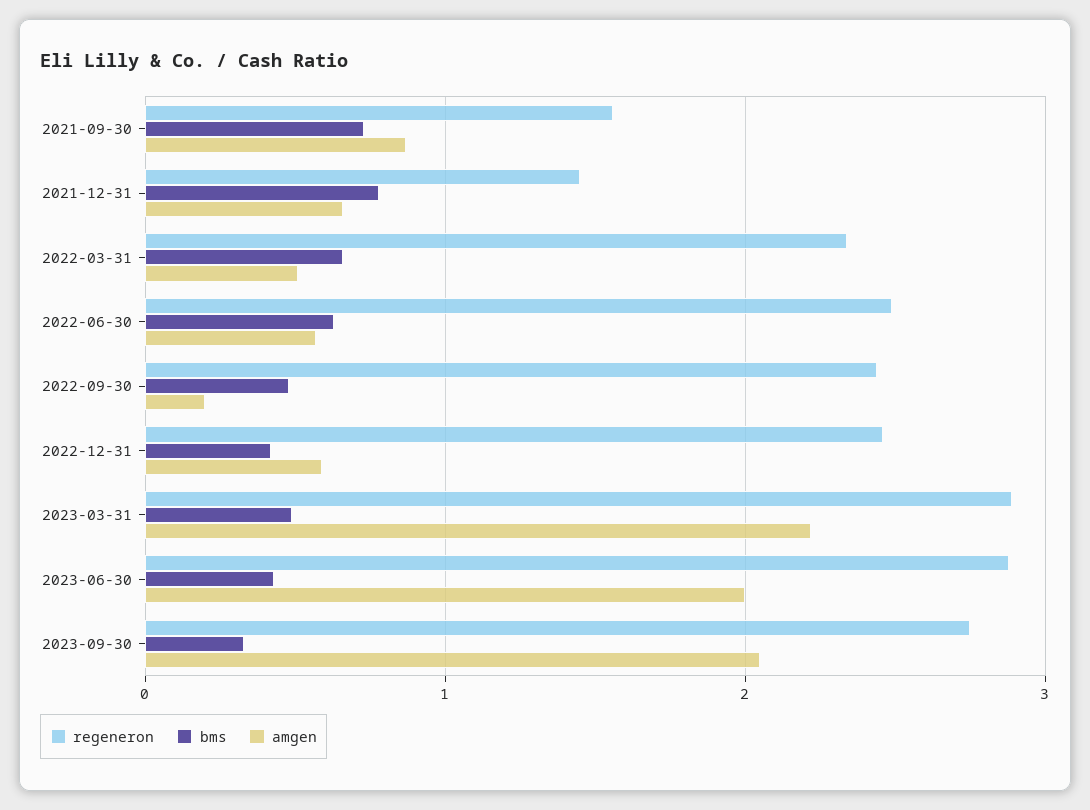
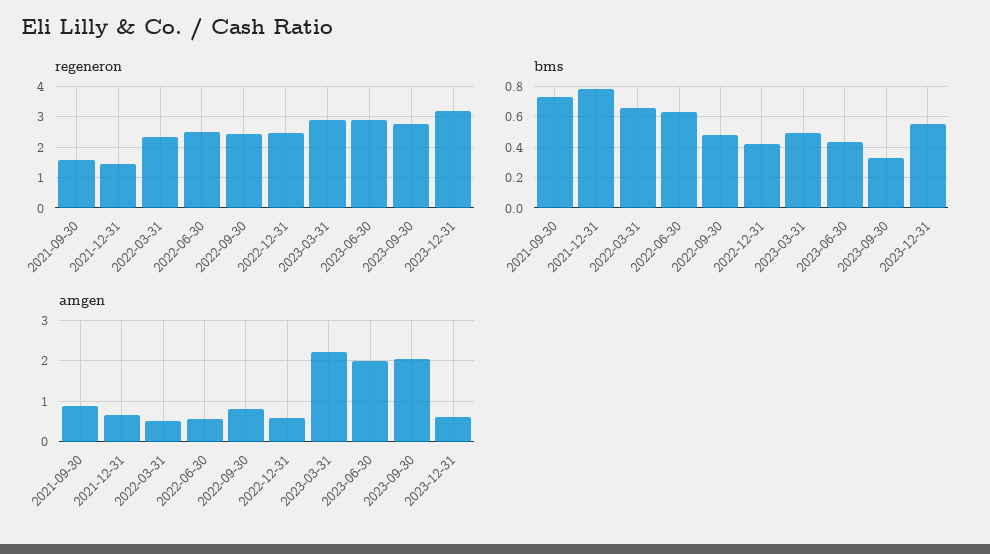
amgen, 2022-09-30: 0.2 -> 0.8
regeneron, 2023-12-31: none -> 3.2
bms, 2023-12-31: none -> 0.55
amgen, 2023-12-31: none -> 0.6

